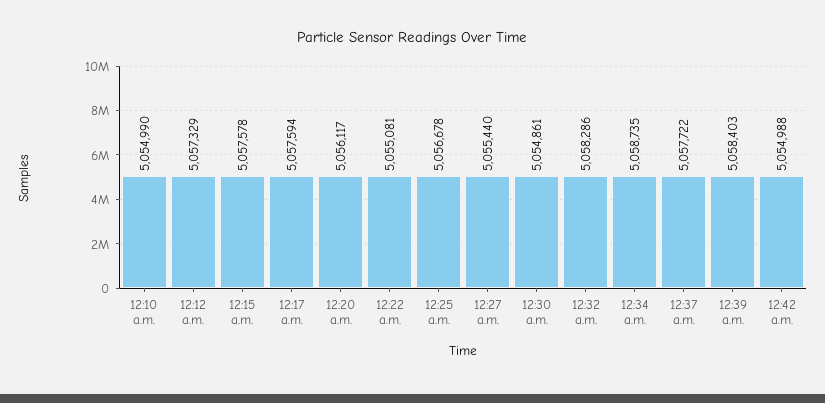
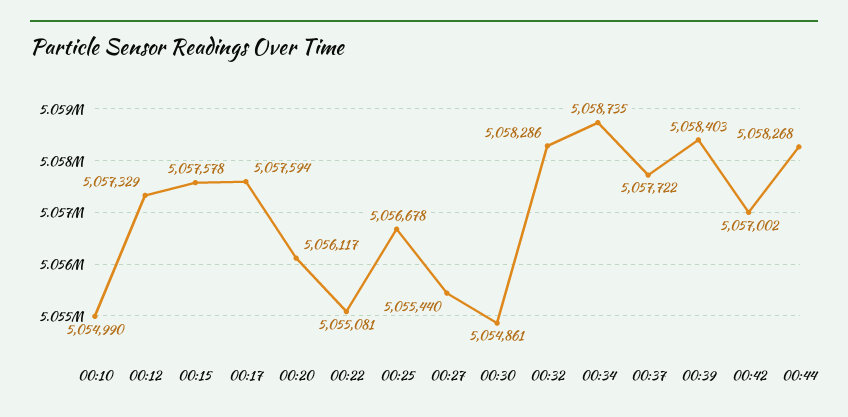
12:42 a.m.: 5054988 -> 5057002
00:44: none -> 5058268

